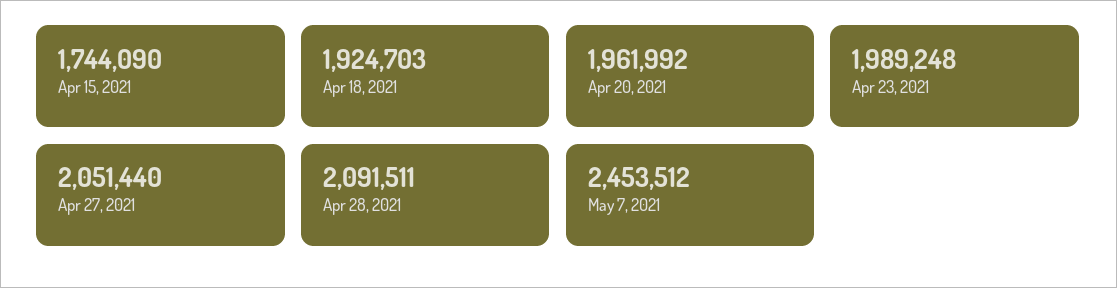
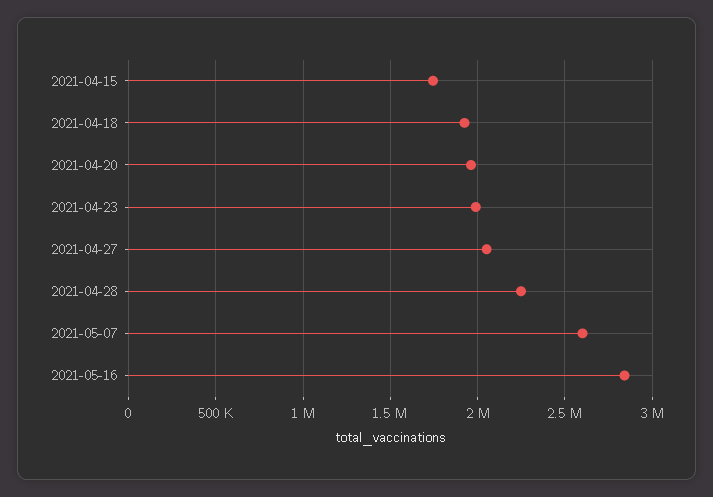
Apr 28, 2021: 2091511 -> 2250000
May 7, 2021: 2453512 -> 2600000
2021-05-16: none -> 2850000

